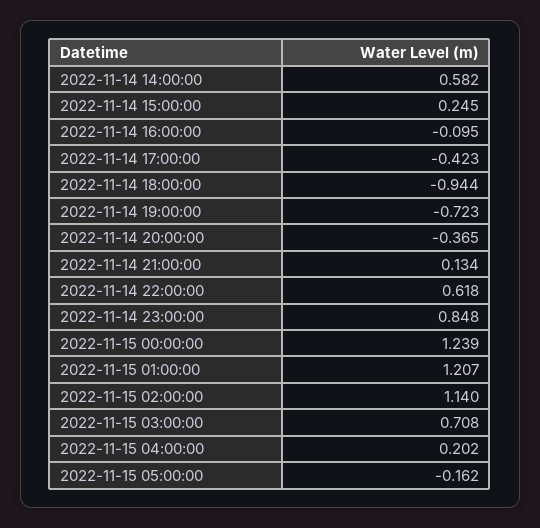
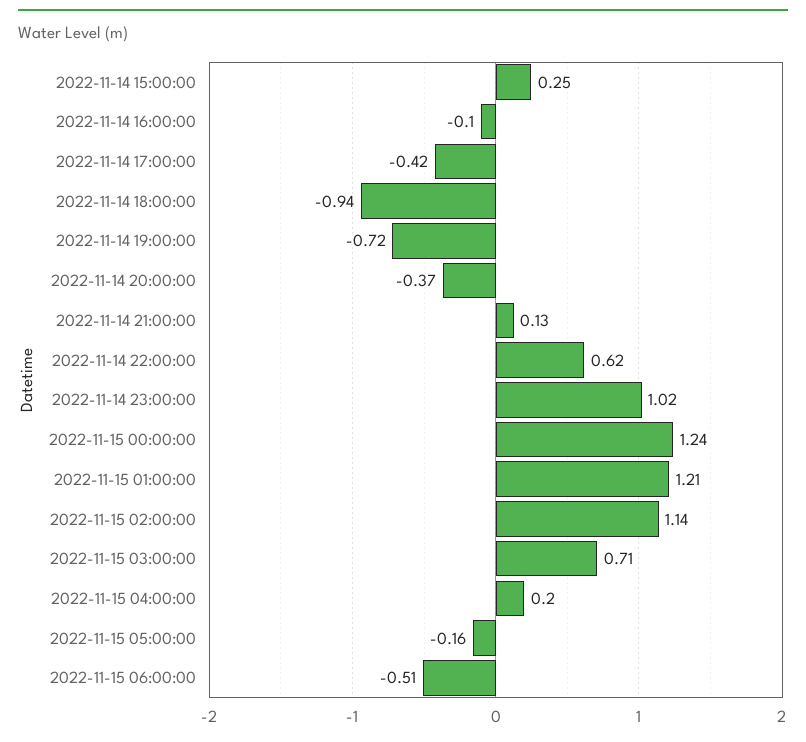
2022-11-14 14:00:00: 0.582 -> none
2022-11-14 23:00:00: 0.848 -> 1.02
2022-11-15 06:00:00: none -> -0.51

